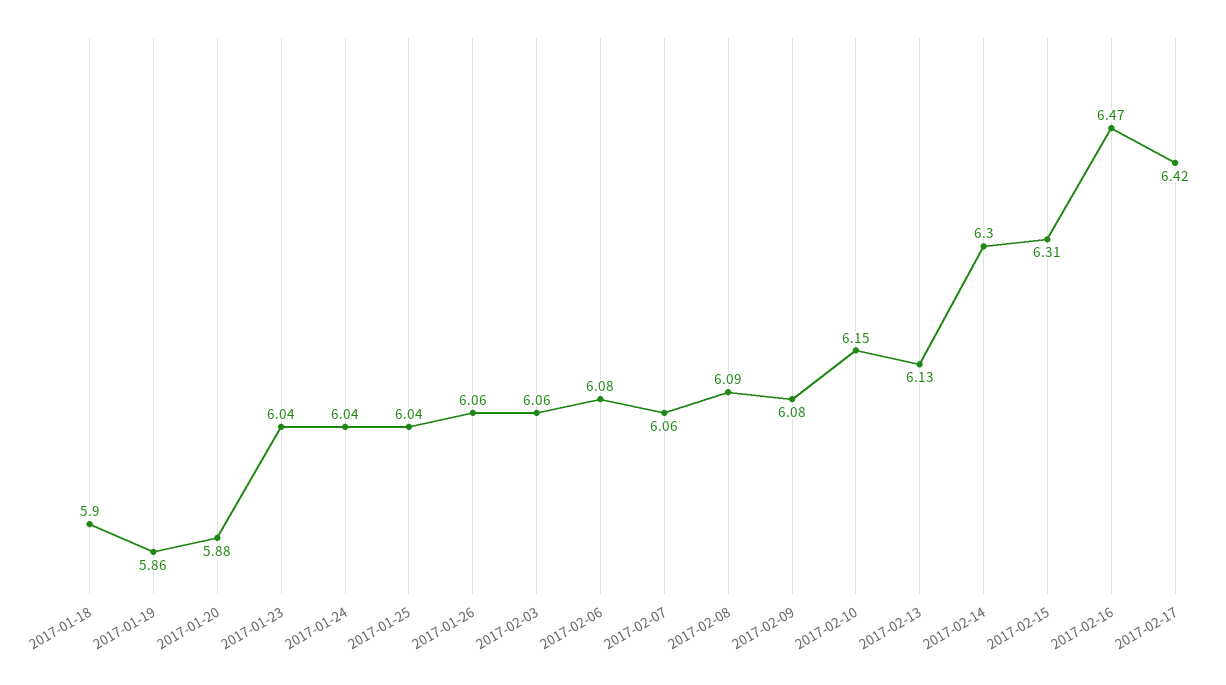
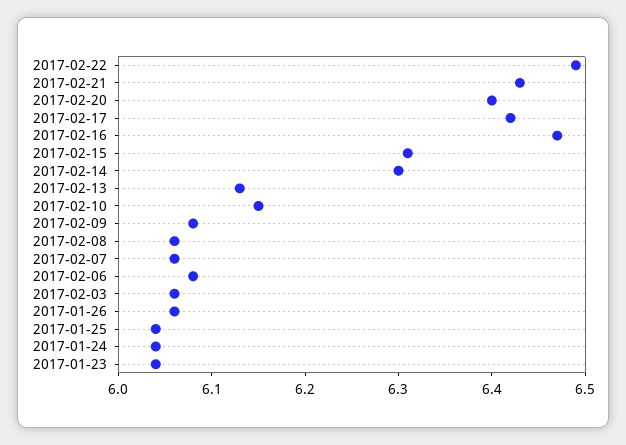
2017-01-18: 5.9 -> none
2017-01-19: 5.86 -> none
2017-01-20: 5.88 -> none
2017-02-08: 6.09 -> 6.06
2017-02-22: none -> 6.49
2017-02-21: none -> 6.43
2017-02-20: none -> 6.4

